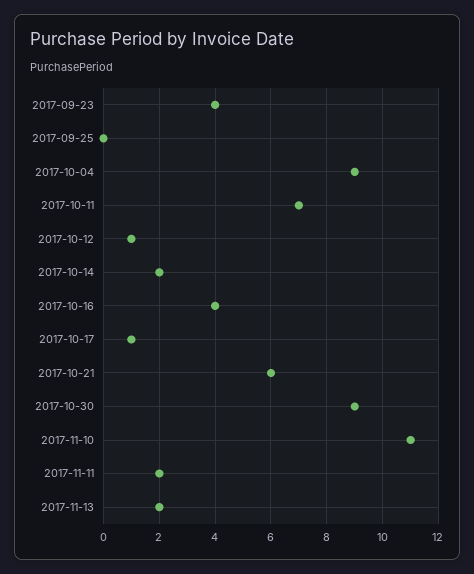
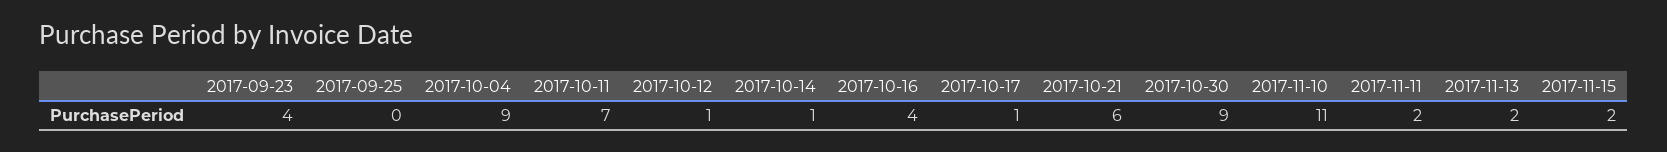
2017-10-14: 2 -> 1
2017-11-15: none -> 2

